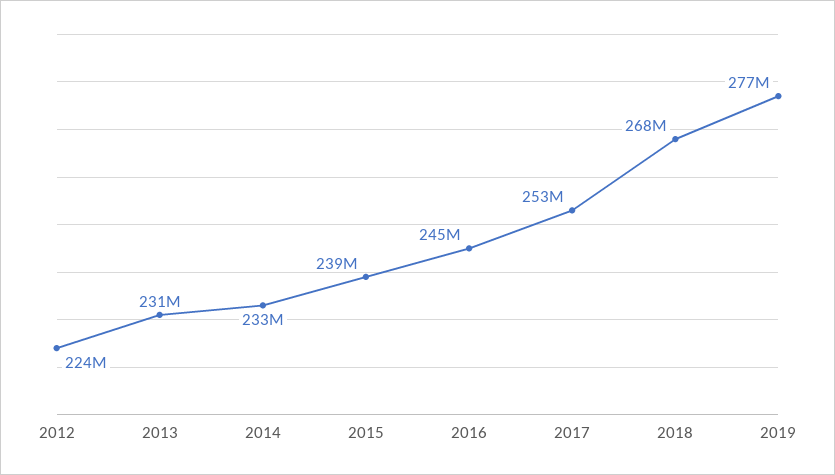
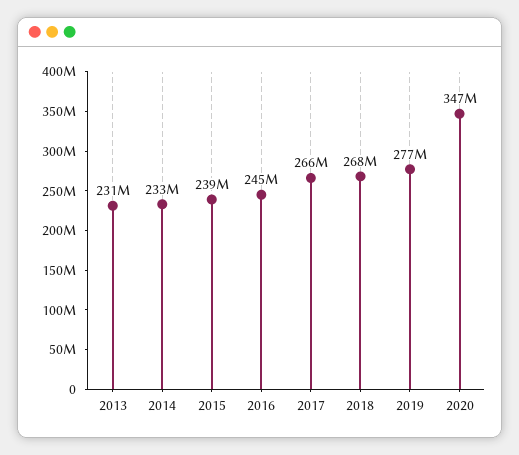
2012: 224000000 -> none
2017: 253000000 -> 266000000
2020: none -> 347000000

